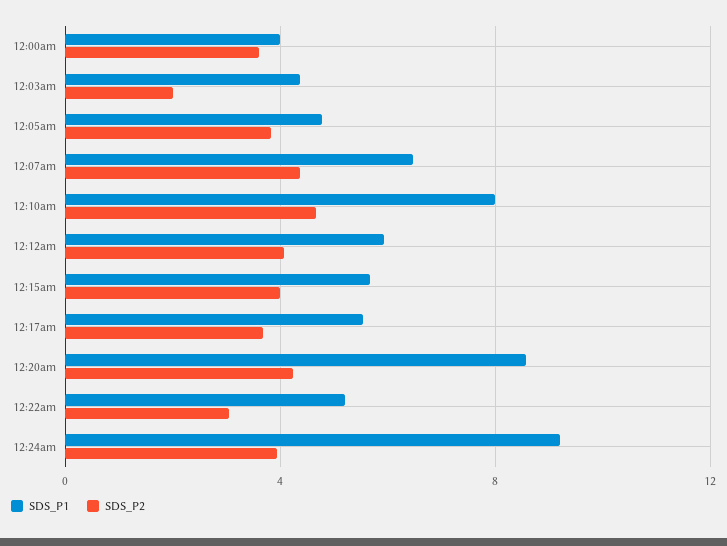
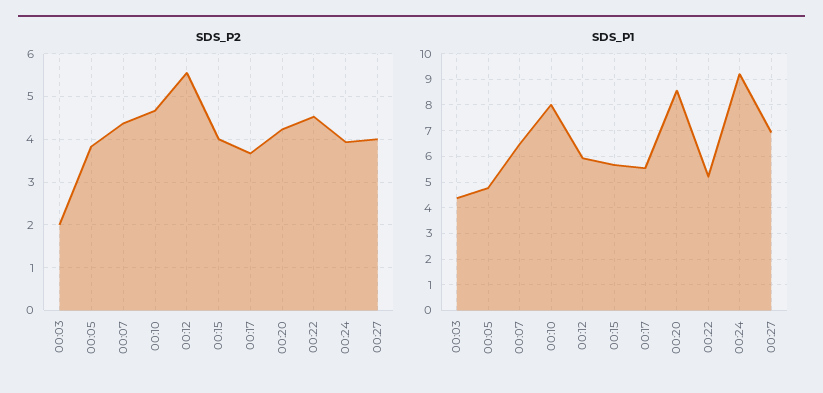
SDS_P1, 12:00am: 4 -> none
SDS_P2, 12:00am: 3.5 -> none
SDS_P2, 12:12am: 4 -> 5.6
SDS_P2, 12:22am: 3 -> 4.6
SDS_P2, 00:27: none -> 4
SDS_P1, 00:27: none -> 7

